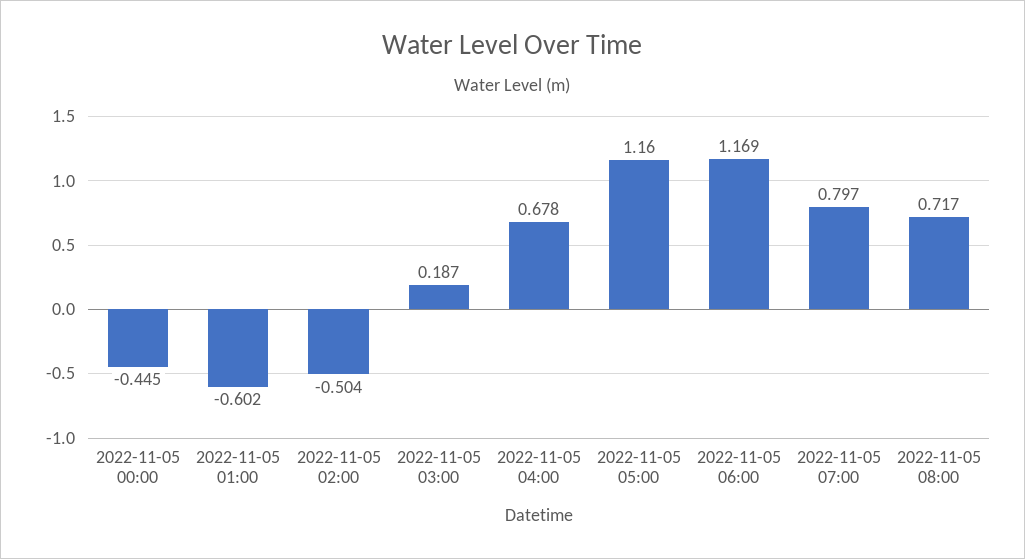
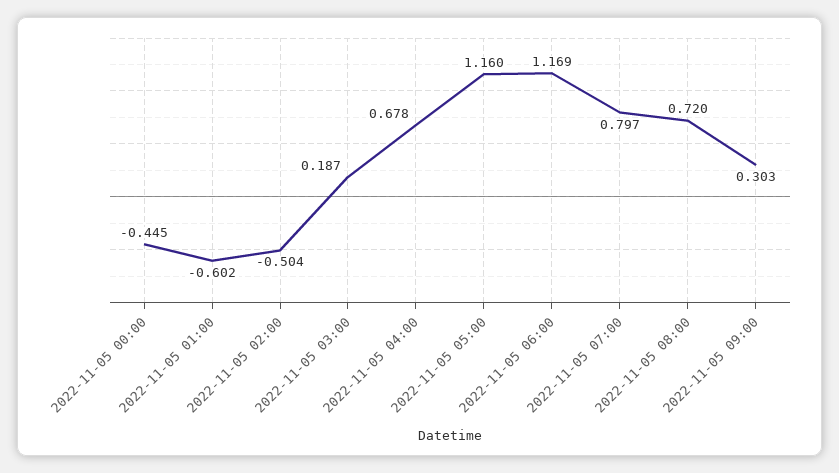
2022-11-05 08:00: 0.717 -> 0.72
2022-11-05 09:00: none -> 0.303

